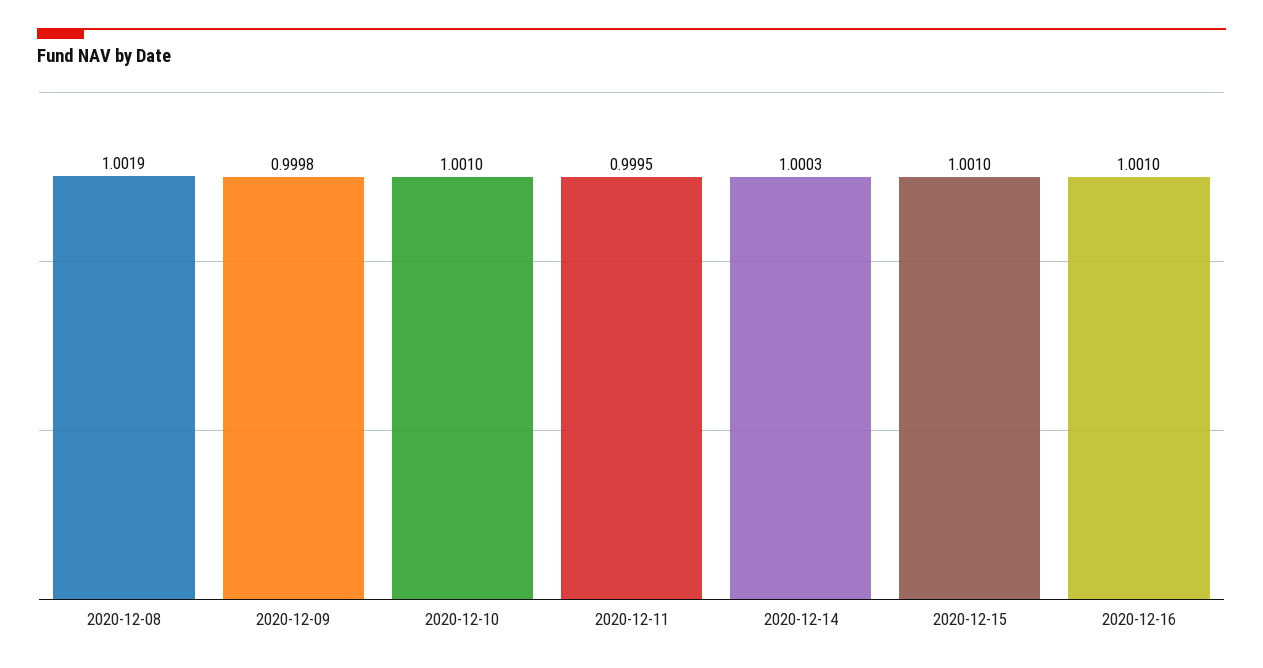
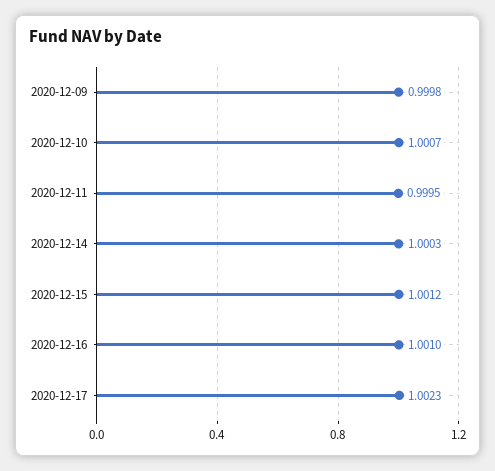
2020-12-08: 1.0019 -> none
2020-12-10: 1.001 -> 1.0007
2020-12-15: 1.001 -> 1.0012
2020-12-17: none -> 1.0023

